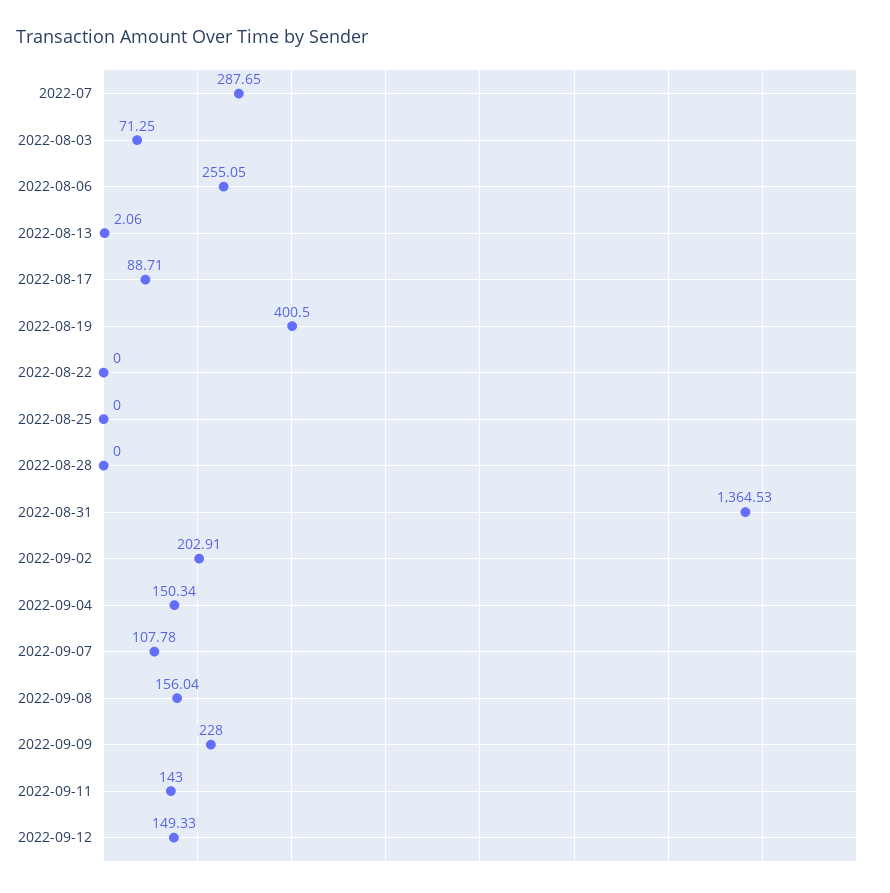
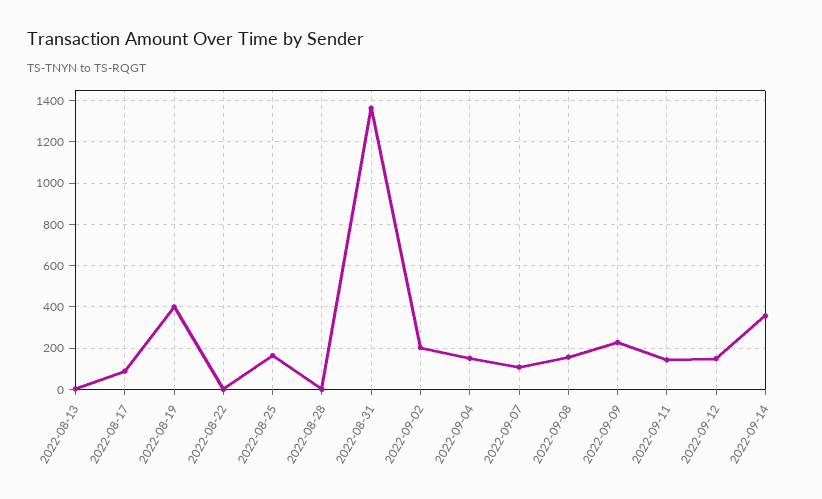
2022-07: 287.65 -> none
2022-08-03: 71.25 -> none
2022-08-06: 255.05 -> none
2022-08-25: 0 -> 150
2022-09-14: none -> 350

